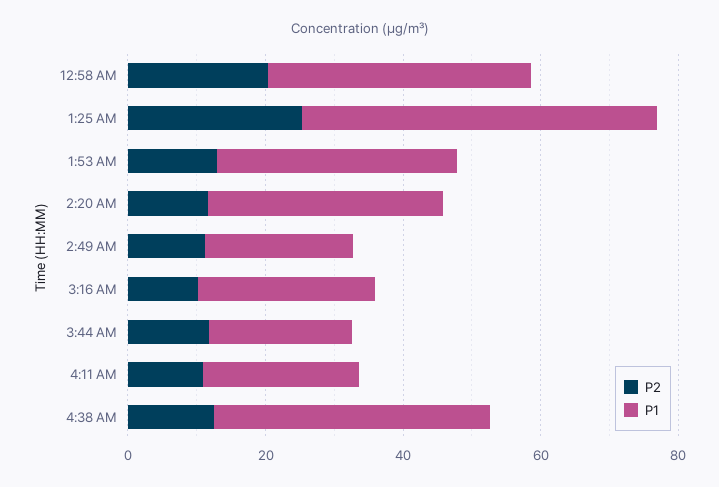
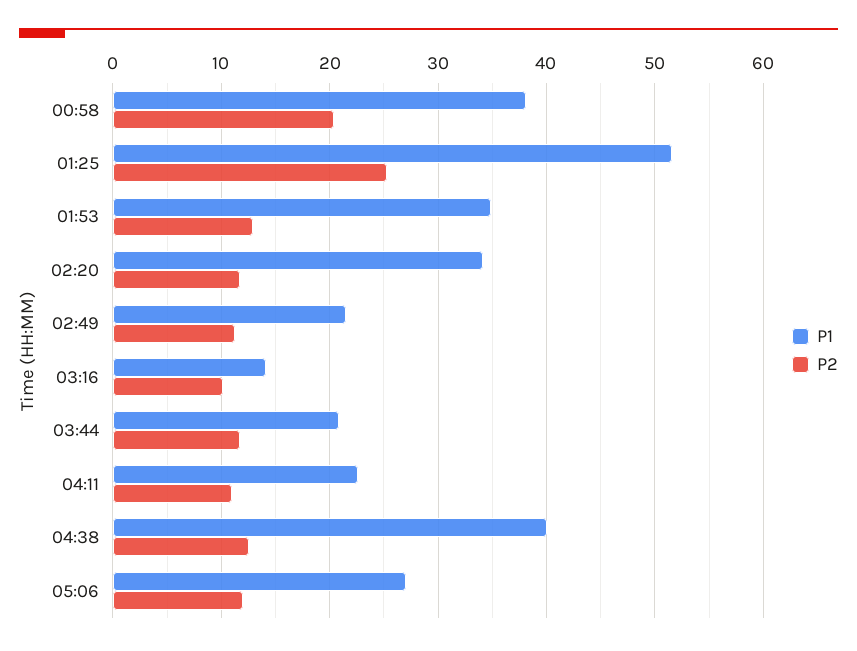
P1, 3:16 AM: 25 -> 14
P1, 05:06: none -> 27
P2, 05:06: none -> 12

